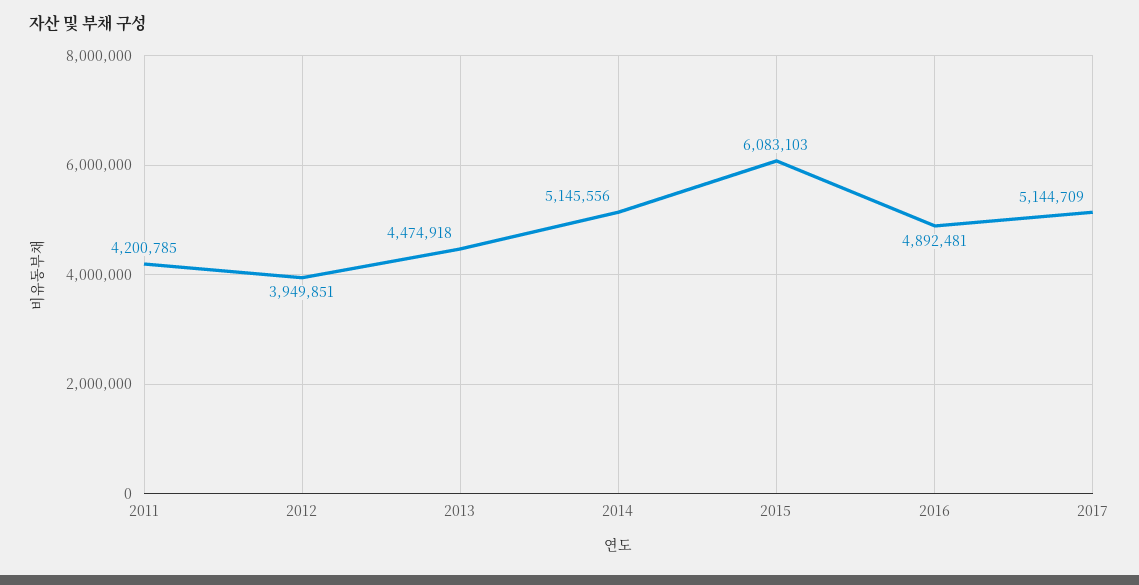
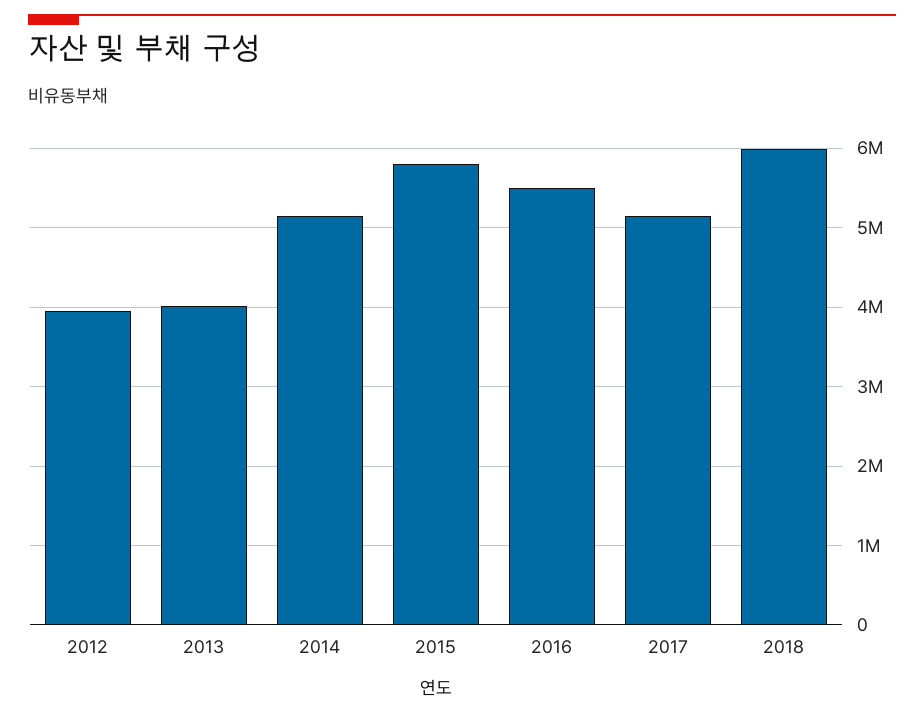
2011: 4200785 -> none
2013: 4474918 -> 4000000
2015: 6083103 -> 5800000
2016: 4892481 -> 5500000
2018: none -> 6000000

